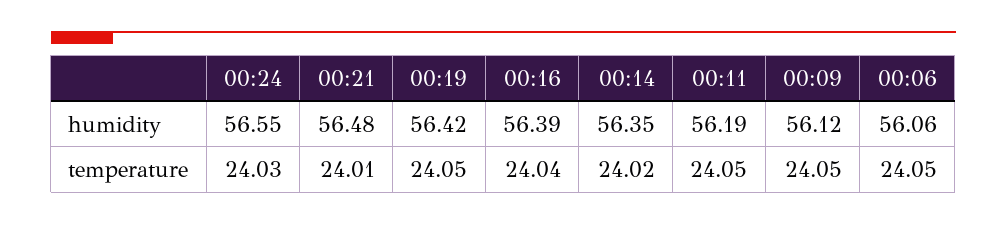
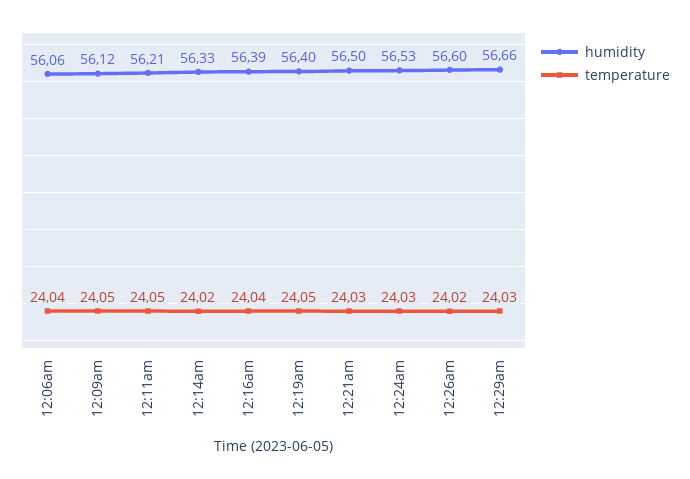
humidity, 00:24: 56.55 -> 56.53
humidity, 00:21: 56.48 -> 56.5
humidity, 00:19: 56.42 -> 56.4
humidity, 00:14: 56.35 -> 56.33
humidity, 00:11: 56.19 -> 56.21
temperature, 00:21: 24.01 -> 24.03
temperature, 00:06: 24.05 -> 24.04
humidity, 12:26am: none -> 56.6
temperature, 12:26am: none -> 24.02
humidity, 12:29am: none -> 56.66
temperature, 12:29am: none -> 24.03

